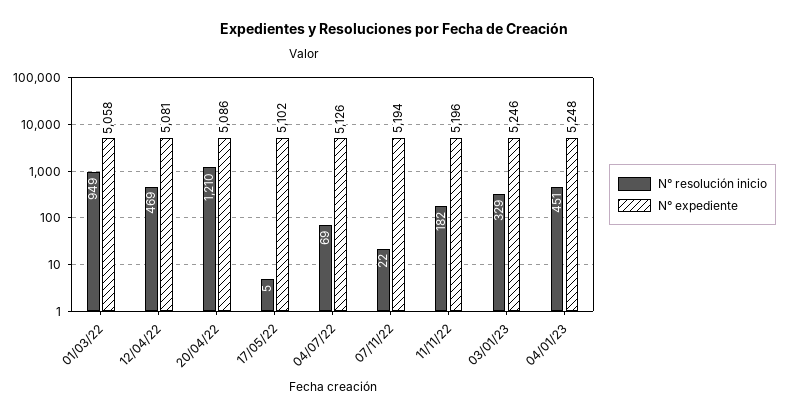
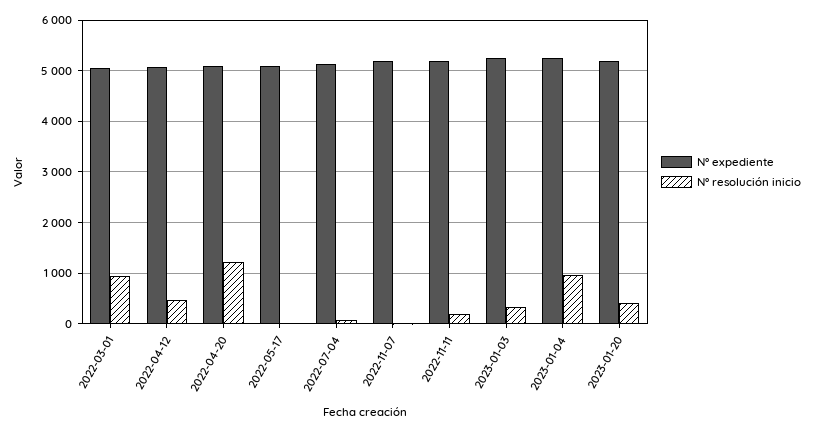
N° resolución inicio, 04/01/23: 451 -> 1000
N° expediente, 2023-01-20: none -> 5200
N° resolución inicio, 2023-01-20: none -> 400

